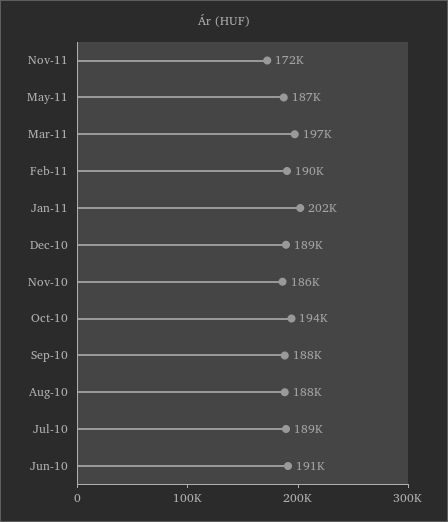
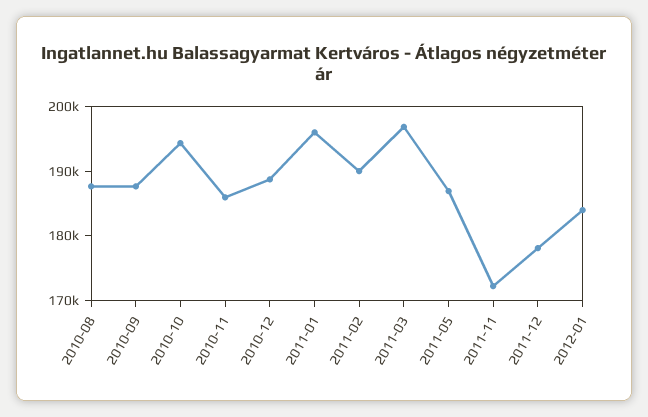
Jan-11: 202000 -> 196000
Jul-10: 189000 -> none
Jun-10: 191000 -> none
2011-12: none -> 178000
2012-01: none -> 184000

